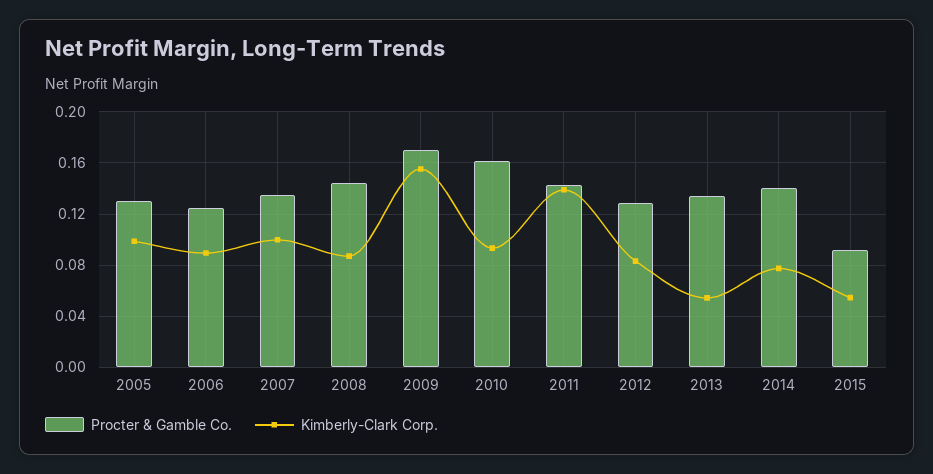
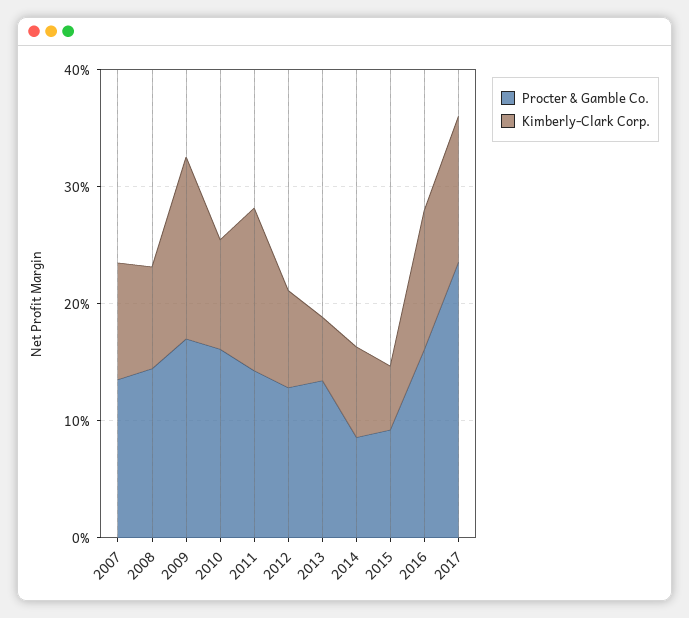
Procter & Gamble Co., 2005: 0.13 -> none
Kimberly-Clark Corp., 2005: 0.1 -> none
Procter & Gamble Co., 2006: 0.125 -> none
Kimberly-Clark Corp., 2006: 0.09 -> none
Procter & Gamble Co., 2014: 0.14 -> 0.08
Procter & Gamble Co., 2016: none -> 0.16
Kimberly-Clark Corp., 2016: none -> 0.12
Procter & Gamble Co., 2017: none -> 0.24
Kimberly-Clark Corp., 2017: none -> 0.12

